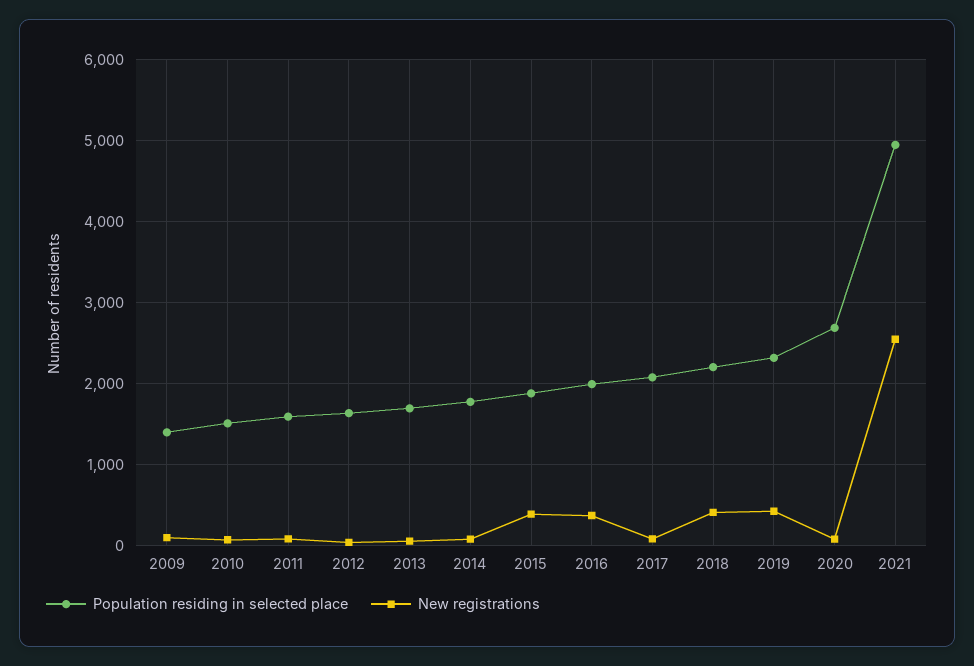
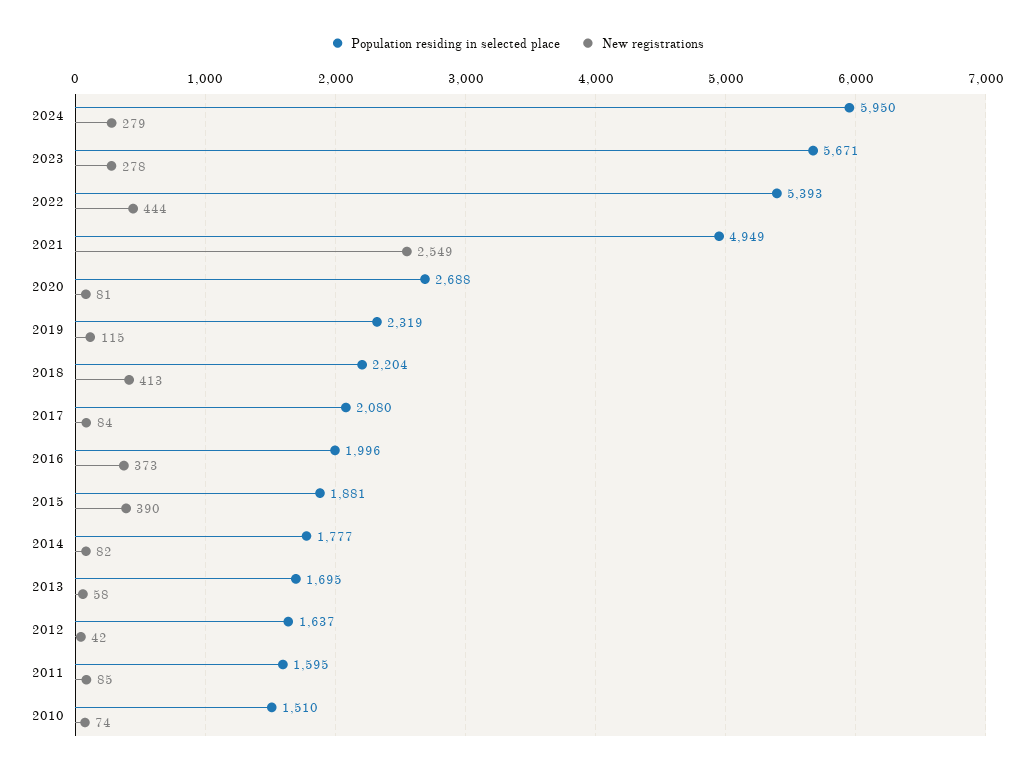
Population residing in selected place, 2009: 1400 -> none
New registrations, 2009: 100 -> none
New registrations, 2019: 400 -> 115
Population residing in selected place, 2024: none -> 5950
New registrations, 2024: none -> 279
Population residing in selected place, 2023: none -> 5671
New registrations, 2023: none -> 278
Population residing in selected place, 2022: none -> 5393
New registrations, 2022: none -> 444

